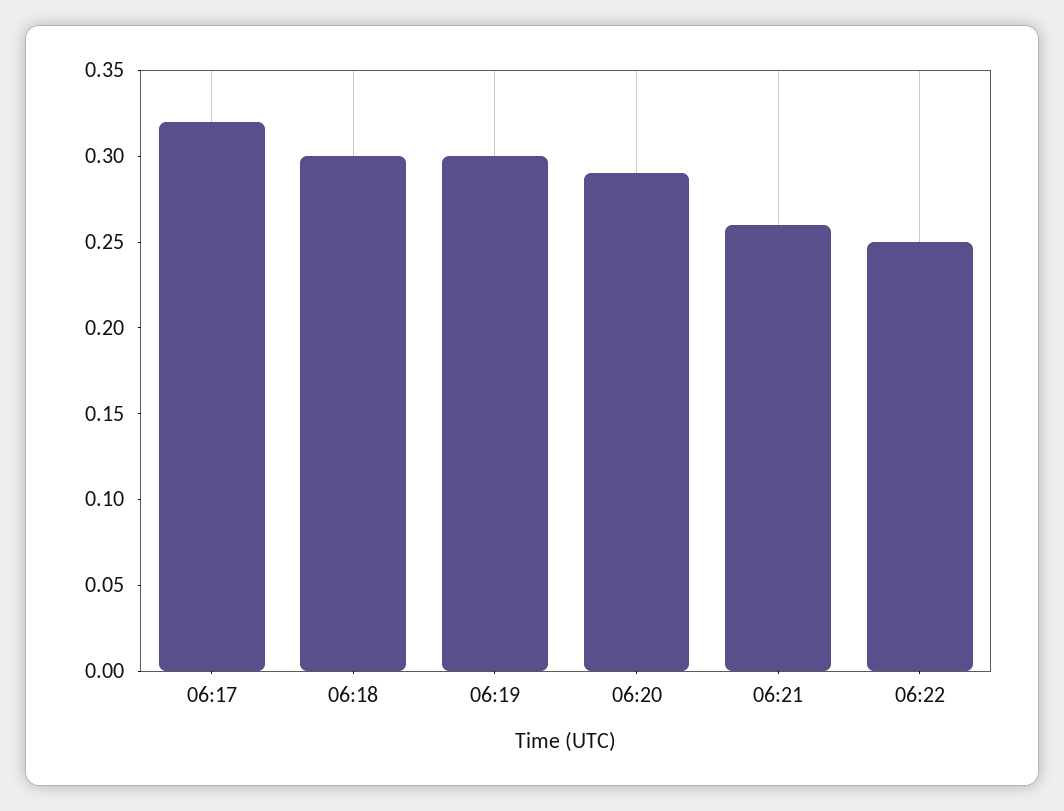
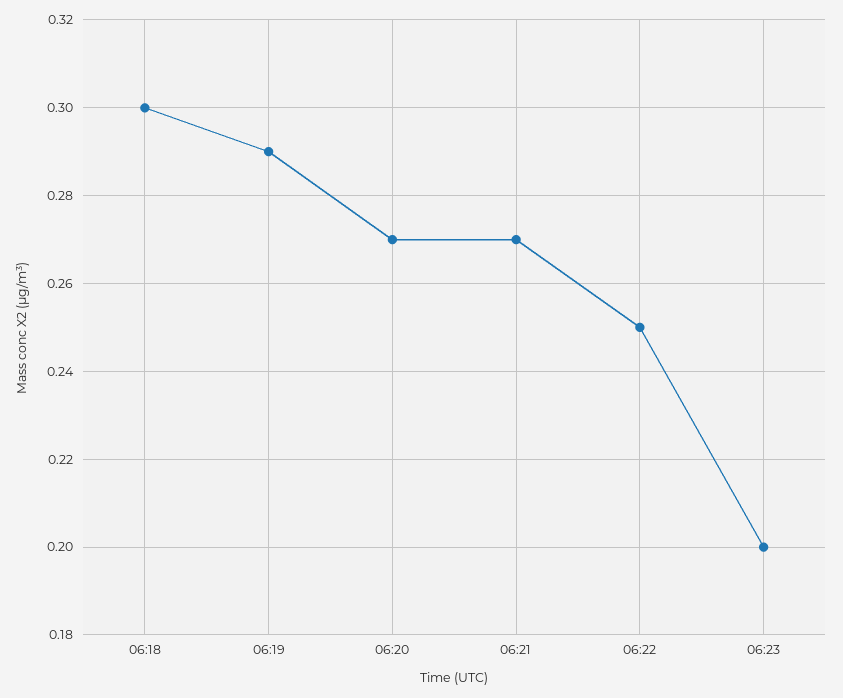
06:17: 0.32 -> none
06:19: 0.3 -> 0.29
06:20: 0.29 -> 0.27
06:21: 0.26 -> 0.27
06:23: none -> 0.2

